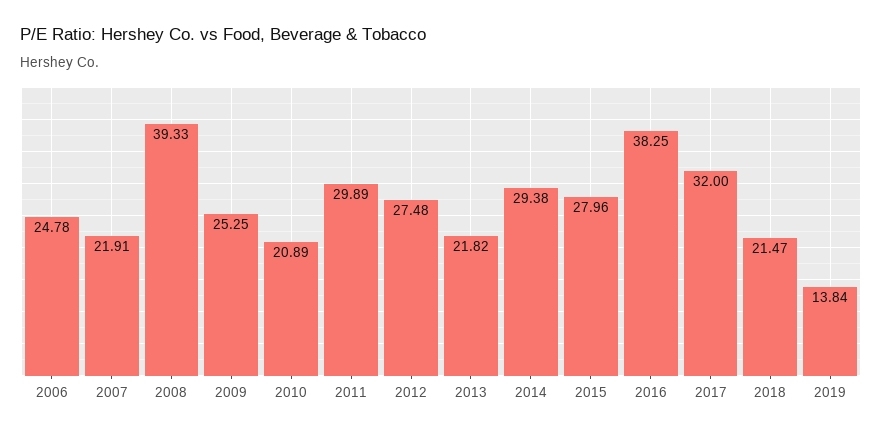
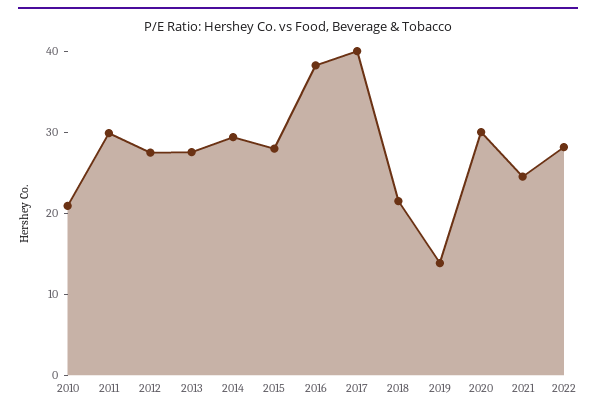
2006: 24.78 -> none
2007: 21.91 -> none
2008: 39.33 -> none
2009: 25.25 -> none
2013: 21.82 -> 28
2017: 32 -> 40
2020: none -> 30
2021: none -> 24
2022: none -> 28

